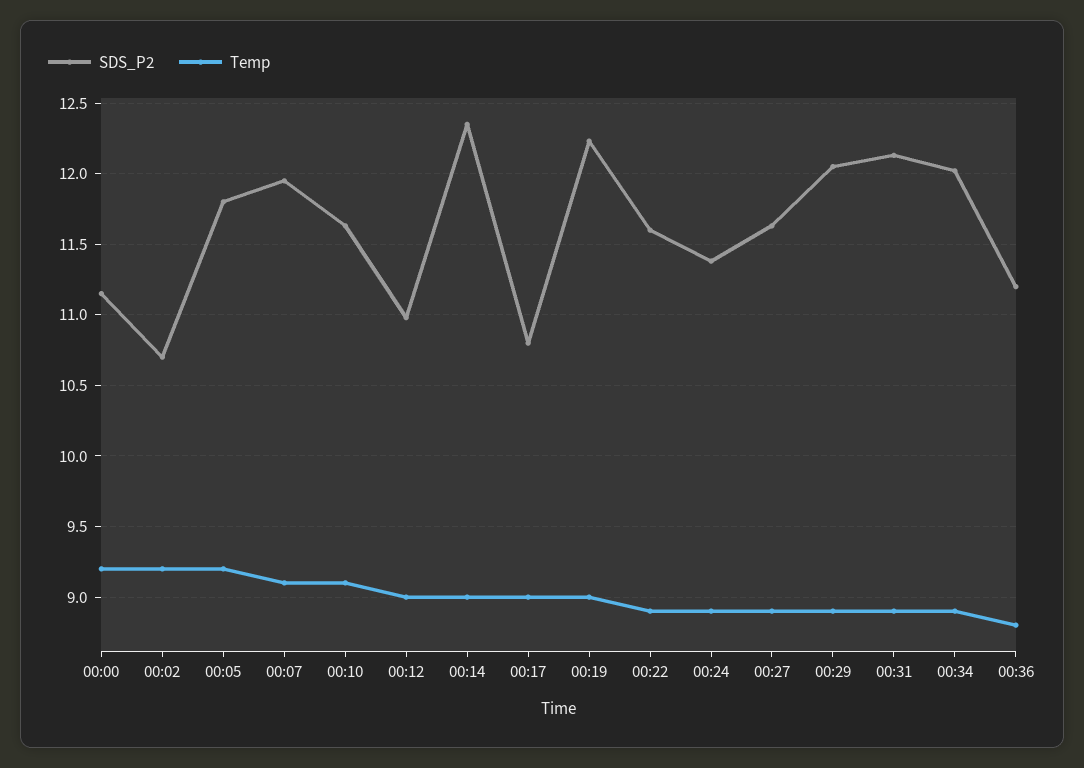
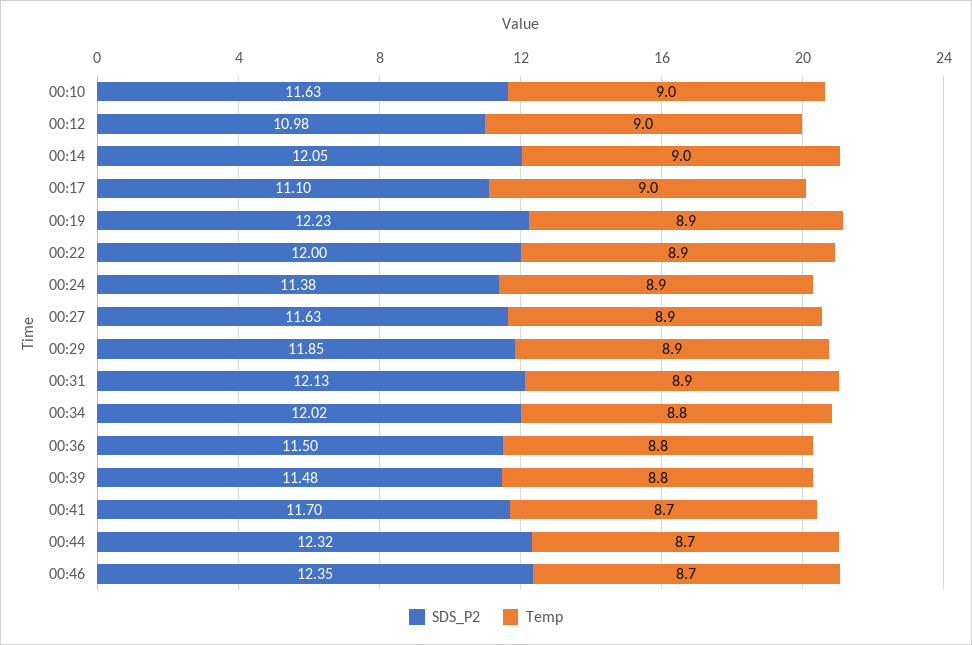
SDS_P2, 00:00: 11.15 -> none
Temp, 00:00: 9.2 -> none
SDS_P2, 00:02: 10.7 -> none
Temp, 00:02: 9.2 -> none
SDS_P2, 00:05: 11.8 -> none
Temp, 00:05: 9.2 -> none
SDS_P2, 00:07: 11.95 -> none
Temp, 00:07: 9.1 -> none
Temp, 00:10: 9.1 -> 9
SDS_P2, 00:14: 12.35 -> 12.05
SDS_P2, 00:17: 10.8 -> 11.1
Temp, 00:19: 9 -> 8.9
SDS_P2, 00:22: 11.6 -> 12
SDS_P2, 00:29: 12.05 -> 11.85
Temp, 00:34: 8.9 -> 8.8
SDS_P2, 00:36: 11.2 -> 11.5
SDS_P2, 00:39: none -> 11.48
Temp, 00:39: none -> 8.8
SDS_P2, 00:41: none -> 11.7
Temp, 00:41: none -> 8.7
SDS_P2, 00:44: none -> 12.32
Temp, 00:44: none -> 8.7
SDS_P2, 00:46: none -> 12.35
Temp, 00:46: none -> 8.7

